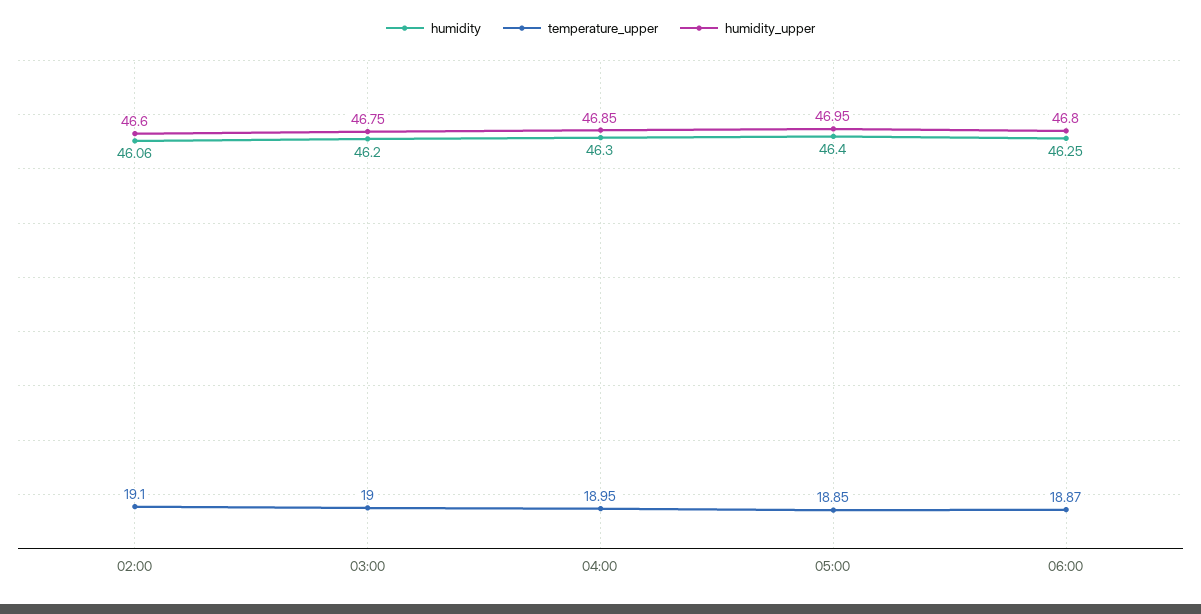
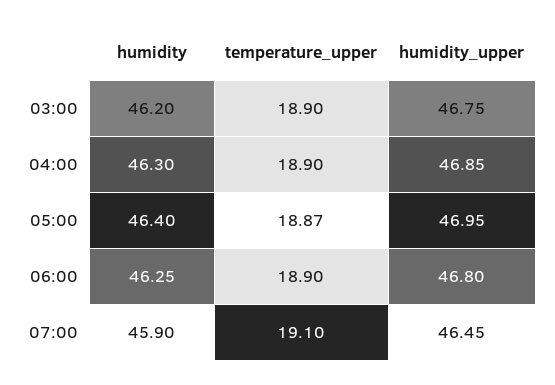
humidity, 02:00: 46.06 -> none
temperature_upper, 02:00: 19.1 -> none
humidity_upper, 02:00: 46.6 -> none
temperature_upper, 03:00: 19 -> 18.9
temperature_upper, 04:00: 18.95 -> 18.9
temperature_upper, 05:00: 18.85 -> 18.87
temperature_upper, 06:00: 18.87 -> 18.9
humidity, 07:00: none -> 45.9
temperature_upper, 07:00: none -> 19.1
humidity_upper, 07:00: none -> 46.45

